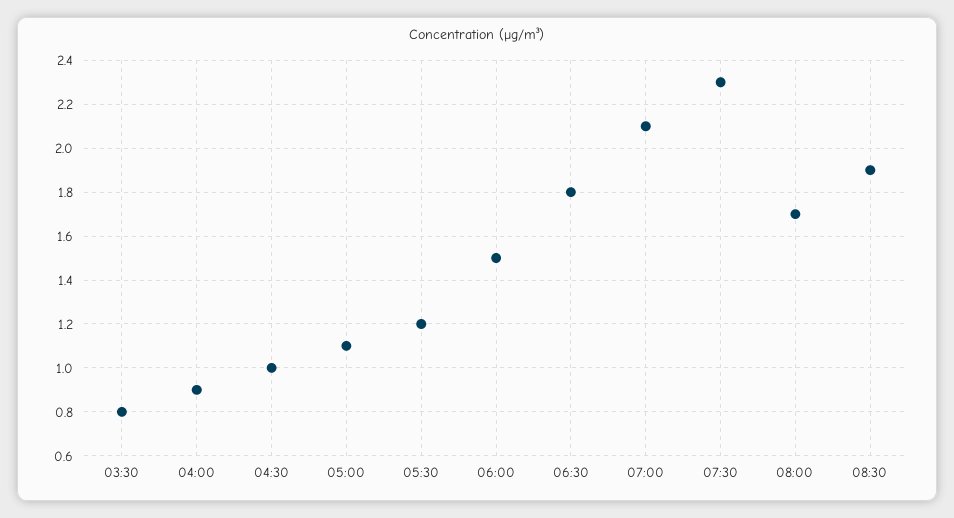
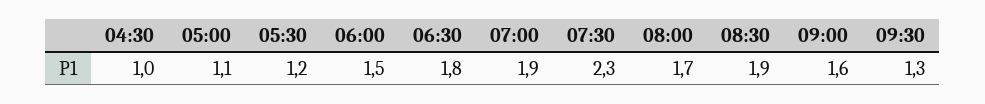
03:30: 0.8 -> none
04:00: 0.9 -> none
07:00: 2.1 -> 1.9
09:00: none -> 1.6
09:30: none -> 1.3

